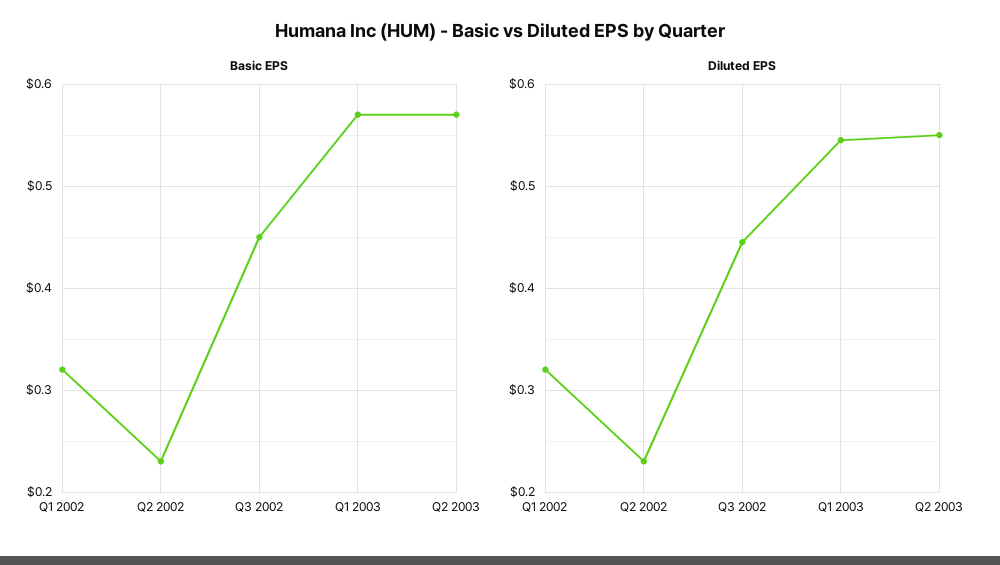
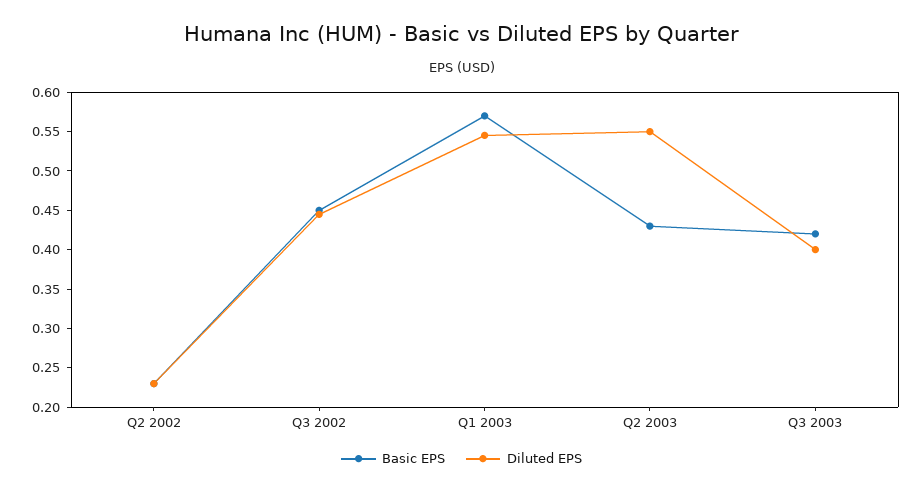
Basic EPS, Q1 2002: 0.32 -> none
Basic EPS, Q2 2003: 0.57 -> 0.425
Diluted EPS, Q1 2002: 0.32 -> none
Basic EPS, Q3 2003: none -> 0.425
Diluted EPS, Q3 2003: none -> 0.4

